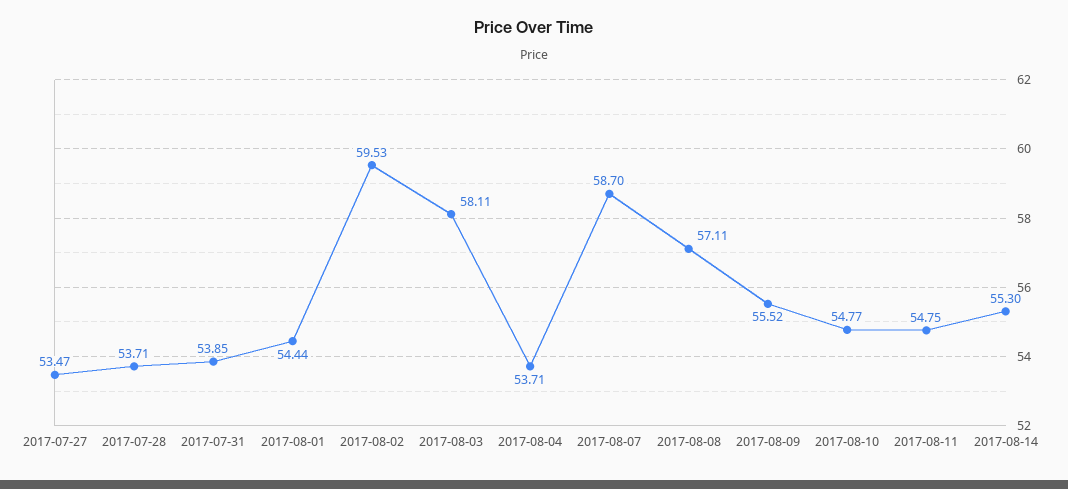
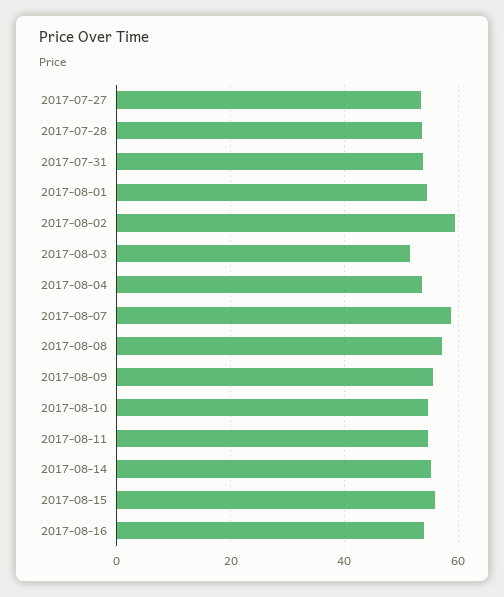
2017-08-03: 58.11 -> 52
2017-08-15: none -> 56
2017-08-16: none -> 54

